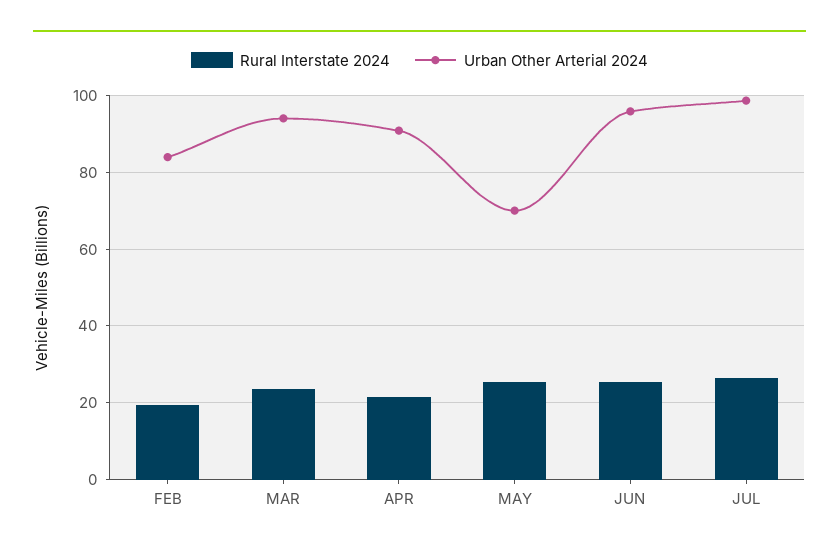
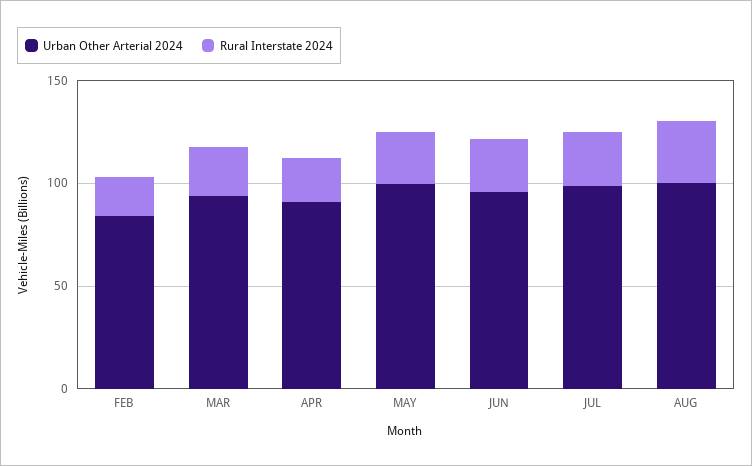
Urban Other Arterial 2024, MAY: 70 -> 100
Urban Other Arterial 2024, AUG: none -> 100
Rural Interstate 2024, AUG: none -> 30

